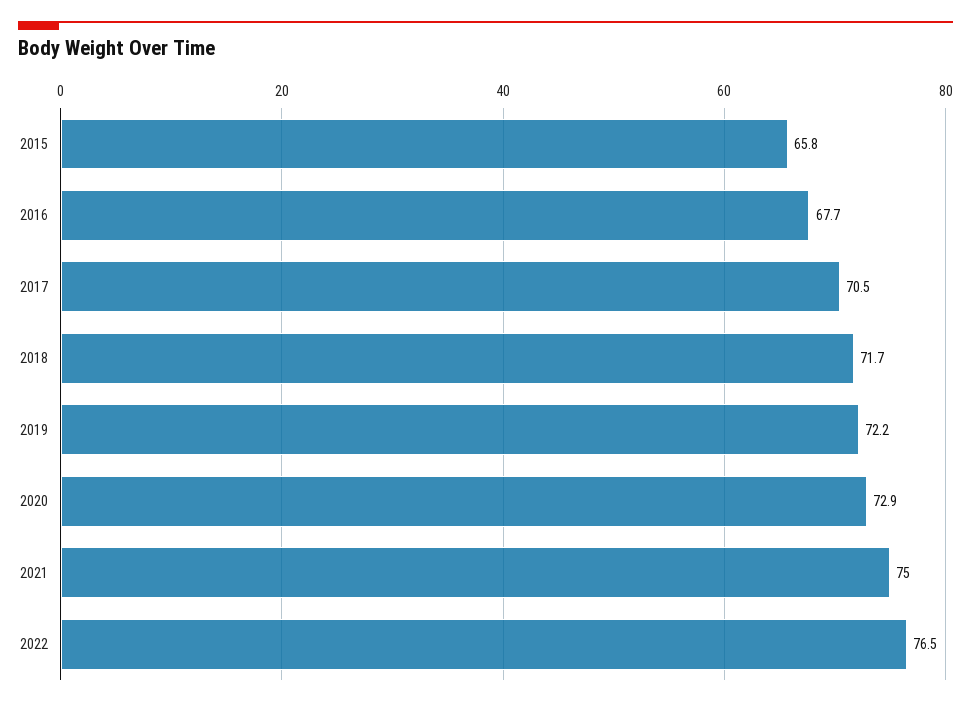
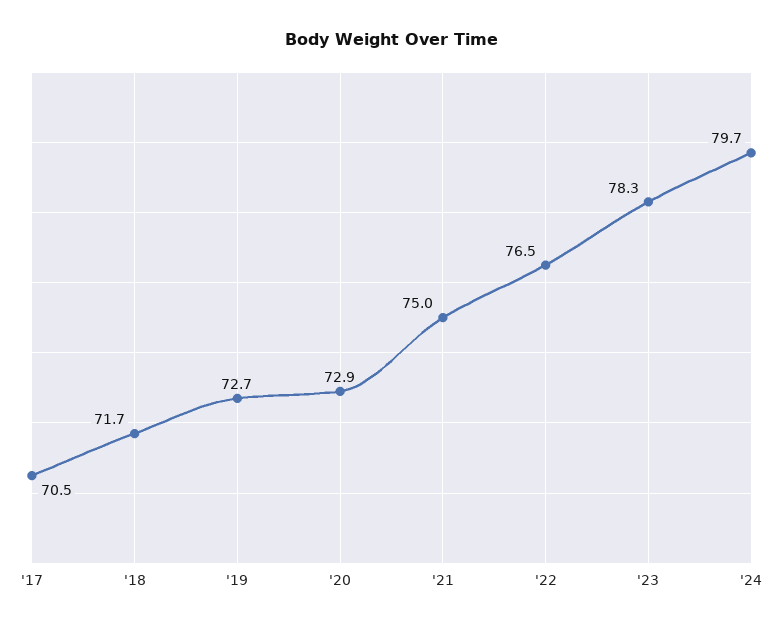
2015: 65.8 -> none
2016: 67.7 -> none
2019: 72.2 -> 72.7
'23: none -> 78.3
'24: none -> 79.7

